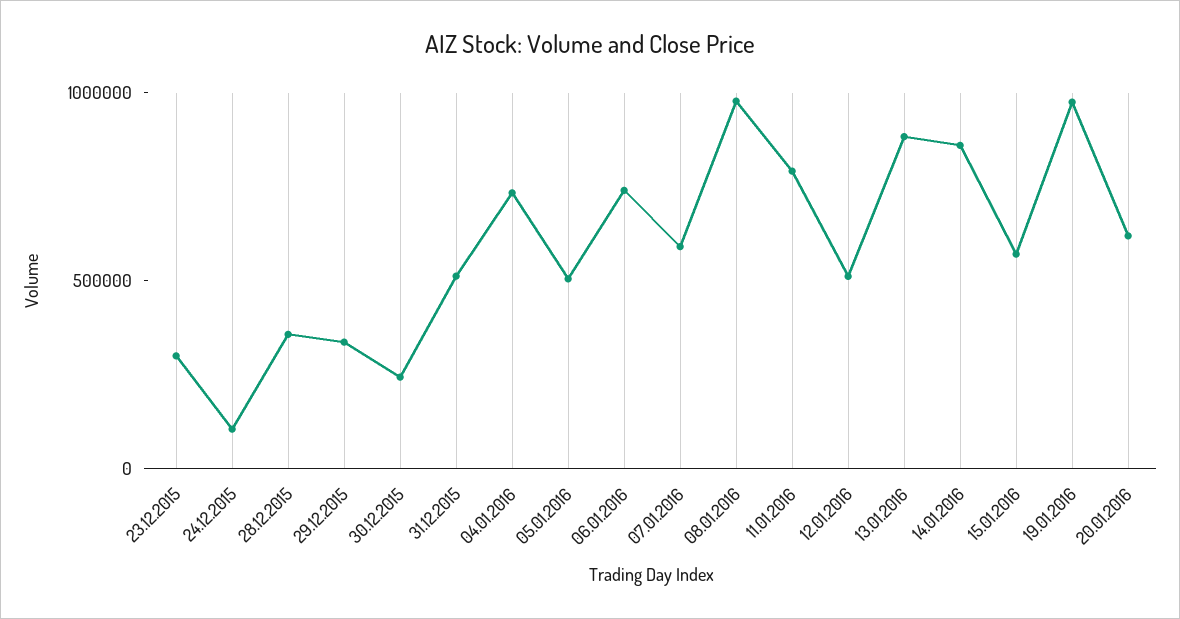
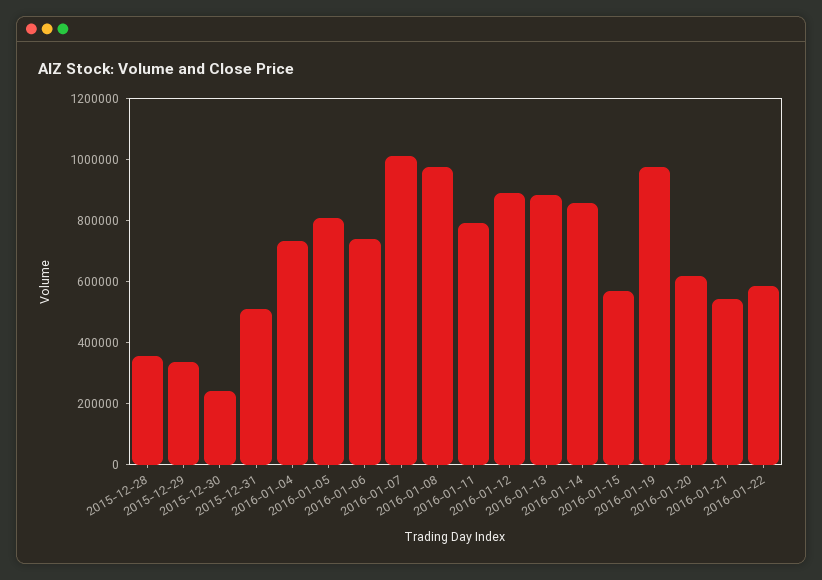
23.12.2015: 300000 -> none
24.12.2015: 100000 -> none
05.01.2016: 500000 -> 800000
07.01.2016: 600000 -> 1000000
12.01.2016: 500000 -> 900000
2016-01-21: none -> 550000
2016-01-22: none -> 600000

